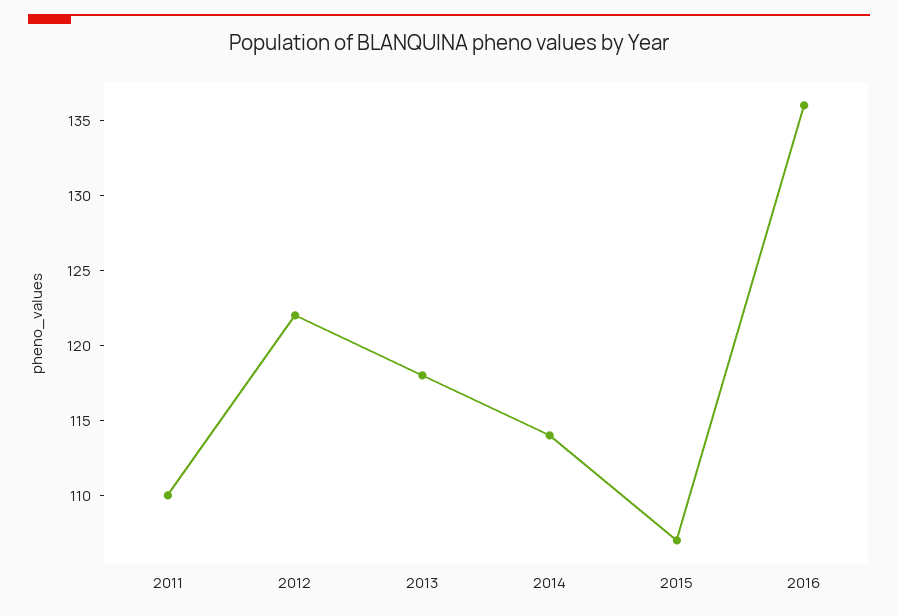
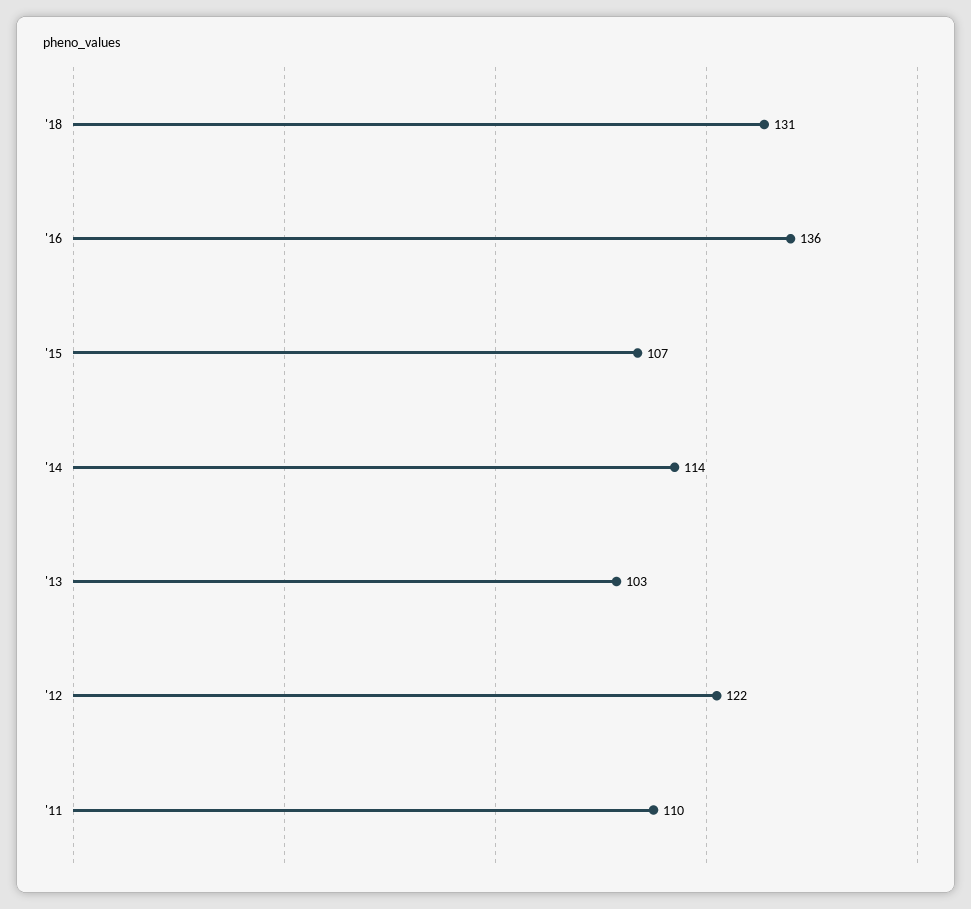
2013: 118 -> 103
'18: none -> 131

